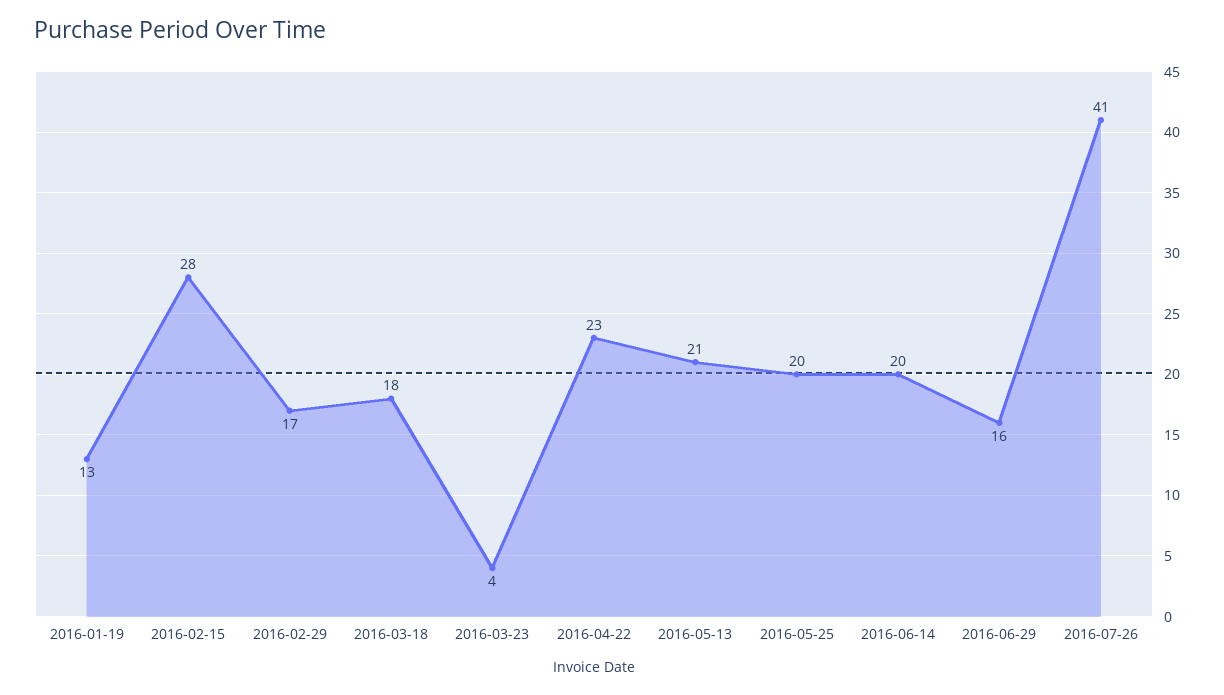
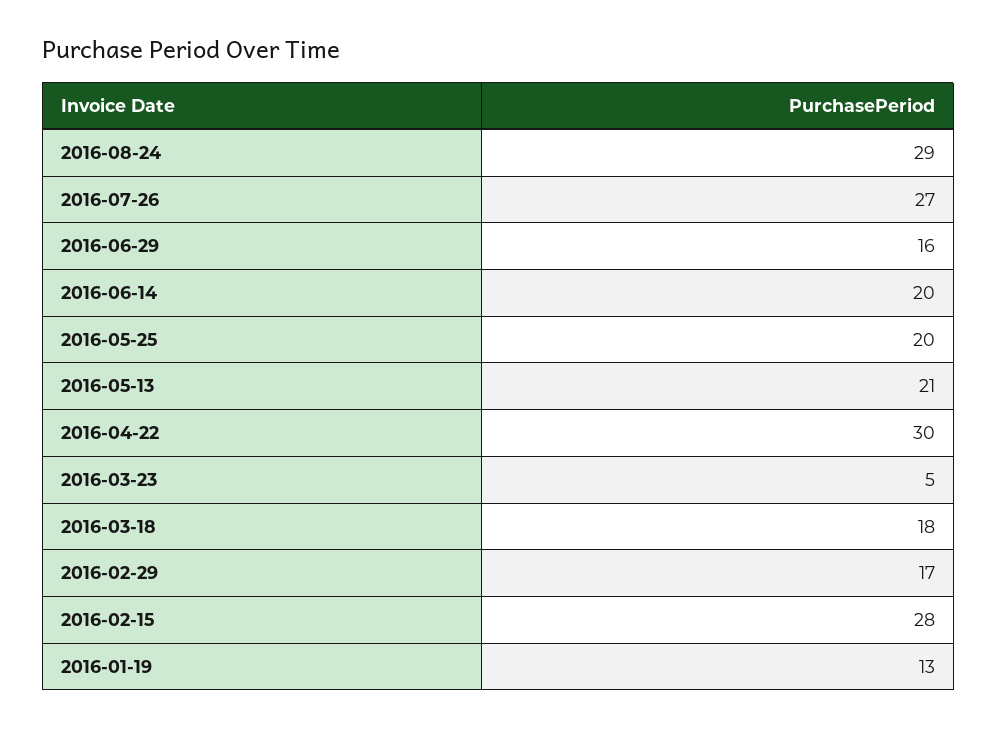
2016-03-23: 4 -> 5
2016-04-22: 23 -> 30
2016-07-26: 41 -> 27
2016-08-24: none -> 29

